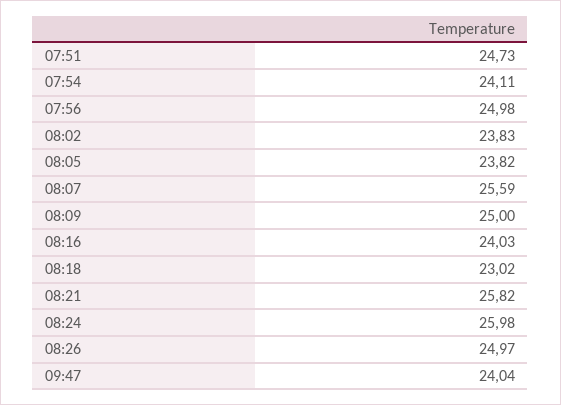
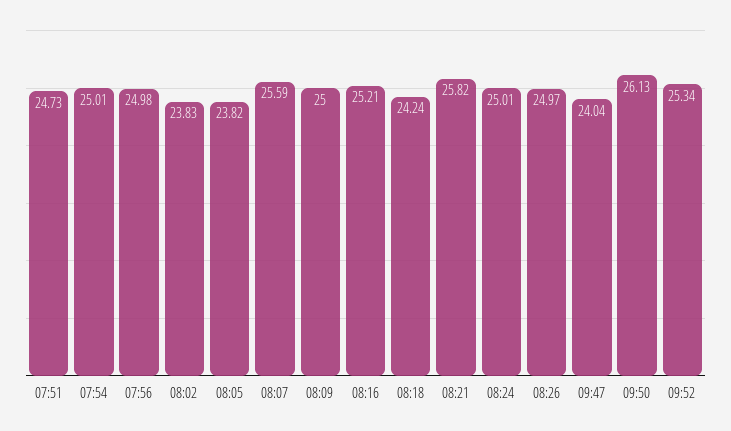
07:54: 24.11 -> 25.01
08:16: 24.03 -> 25.21
08:18: 23.02 -> 24.24
08:24: 25.98 -> 25.01
09:50: none -> 26.13
09:52: none -> 25.34

